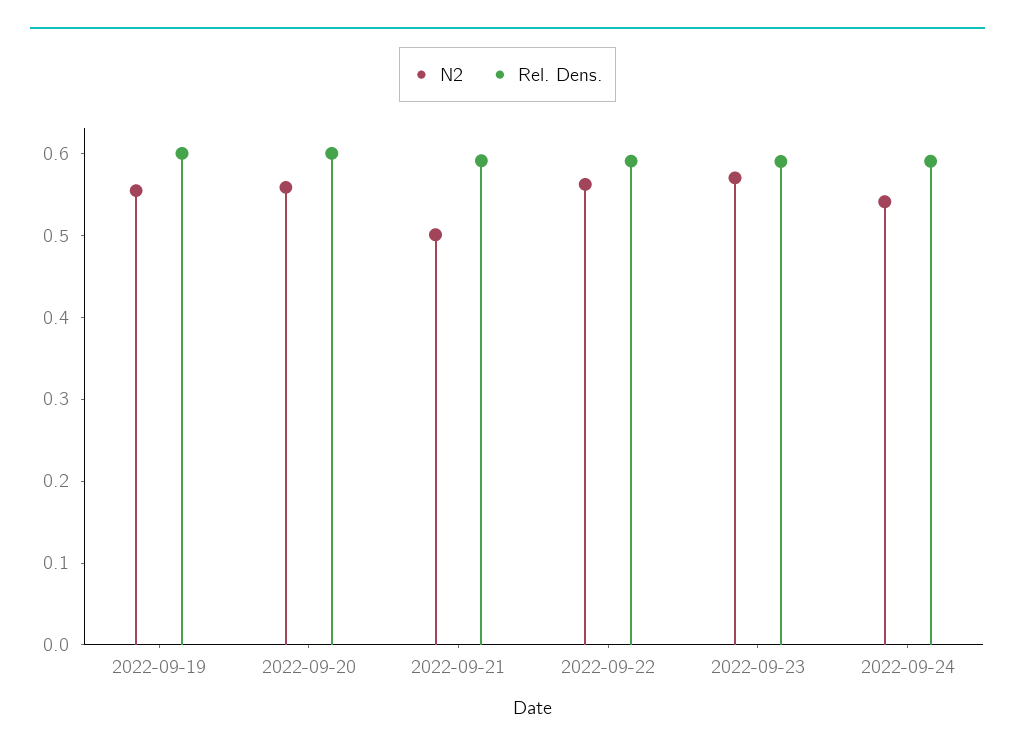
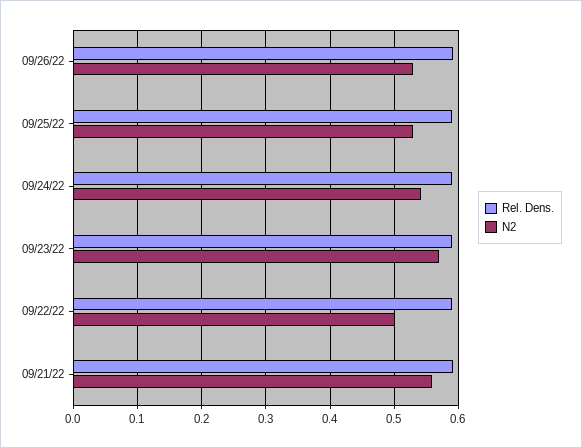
N2, 2022-09-19: 0.56 -> none
Rel. Dens., 2022-09-19: 0.6 -> none
N2, 2022-09-20: 0.56 -> none
Rel. Dens., 2022-09-20: 0.6 -> none
N2, 2022-09-21: 0.5 -> 0.56
N2, 2022-09-22: 0.56 -> 0.5
Rel. Dens., 09/26/22: none -> 0.59
N2, 09/26/22: none -> 0.53
Rel. Dens., 09/25/22: none -> 0.59
N2, 09/25/22: none -> 0.53

